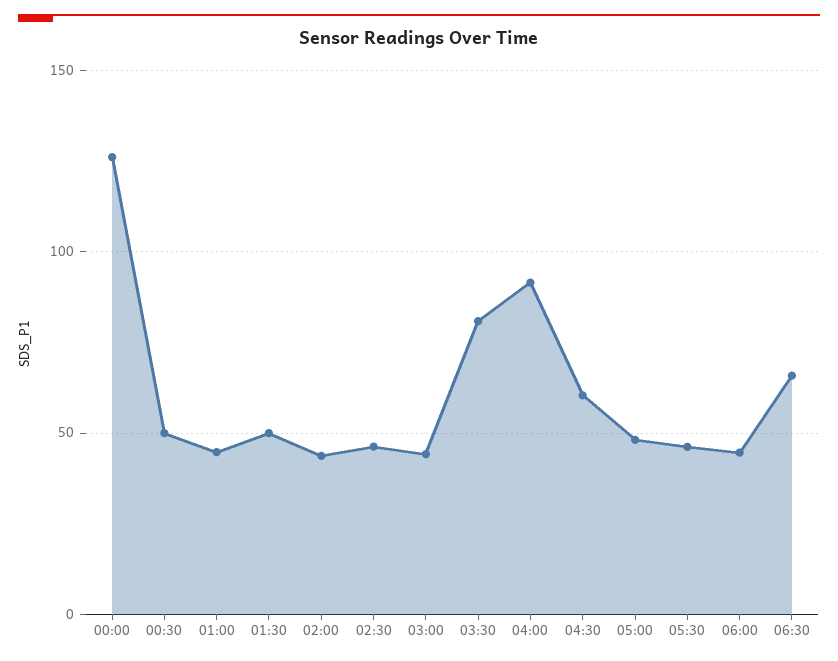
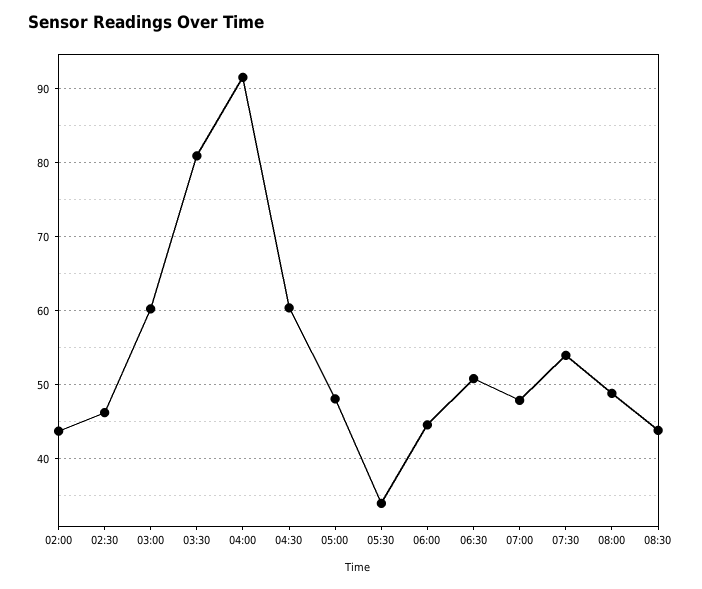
00:00: 125 -> none
00:30: 50 -> none
01:00: 45 -> none
01:30: 50 -> none
03:00: 45 -> 60
05:30: 45 -> 34
06:30: 65 -> 51
07:00: none -> 48
07:30: none -> 54
08:00: none -> 49
08:30: none -> 44

